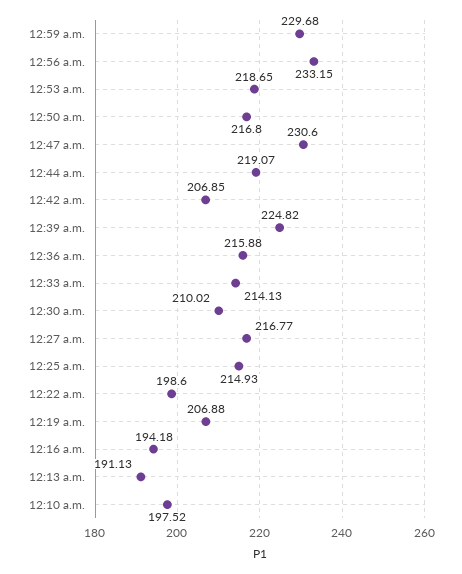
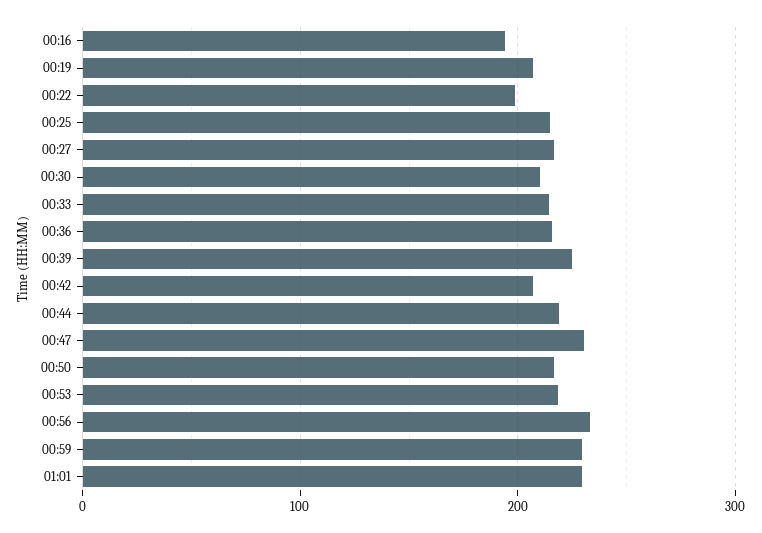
12:13 a.m.: 191.13 -> none
12:10 a.m.: 197.52 -> none
01:01: none -> 230

